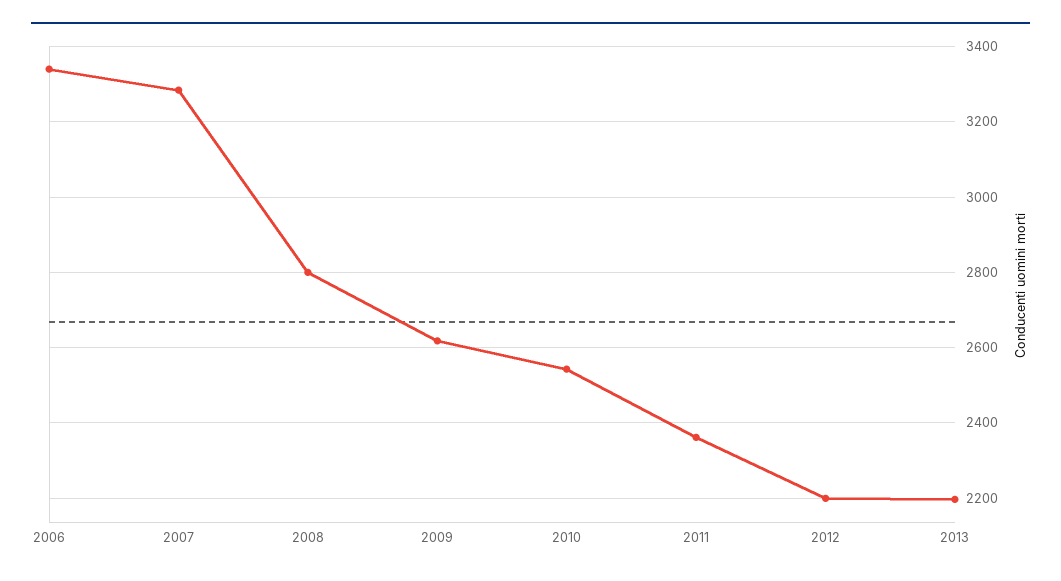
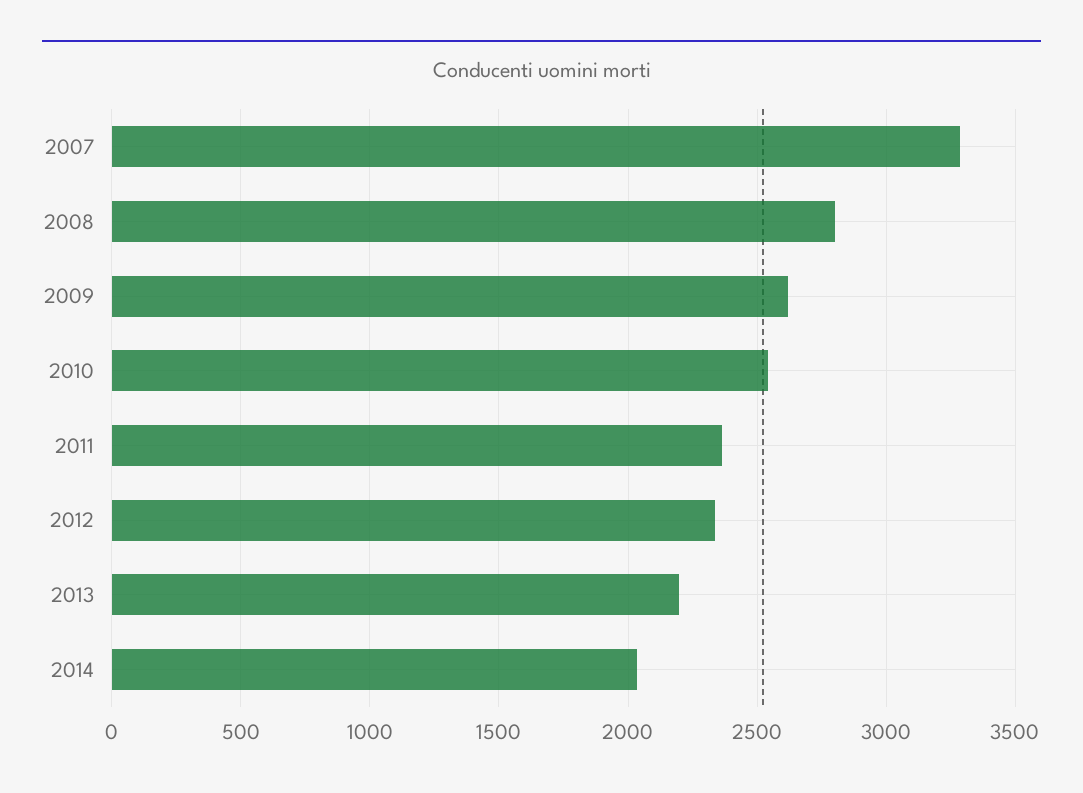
2006: 3340 -> none
2012: 2200 -> 2350
2014: none -> 2050

